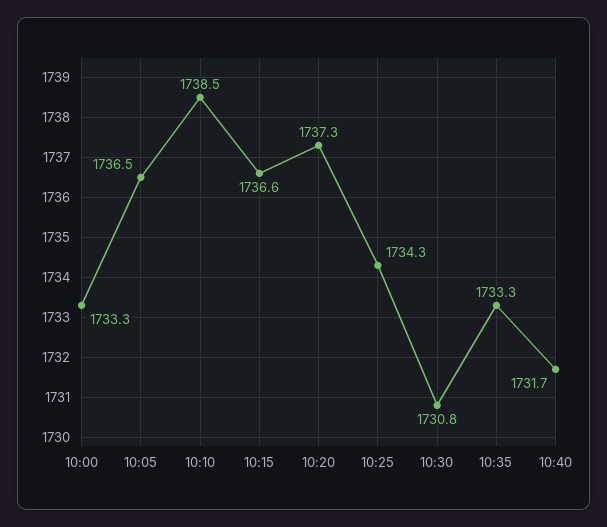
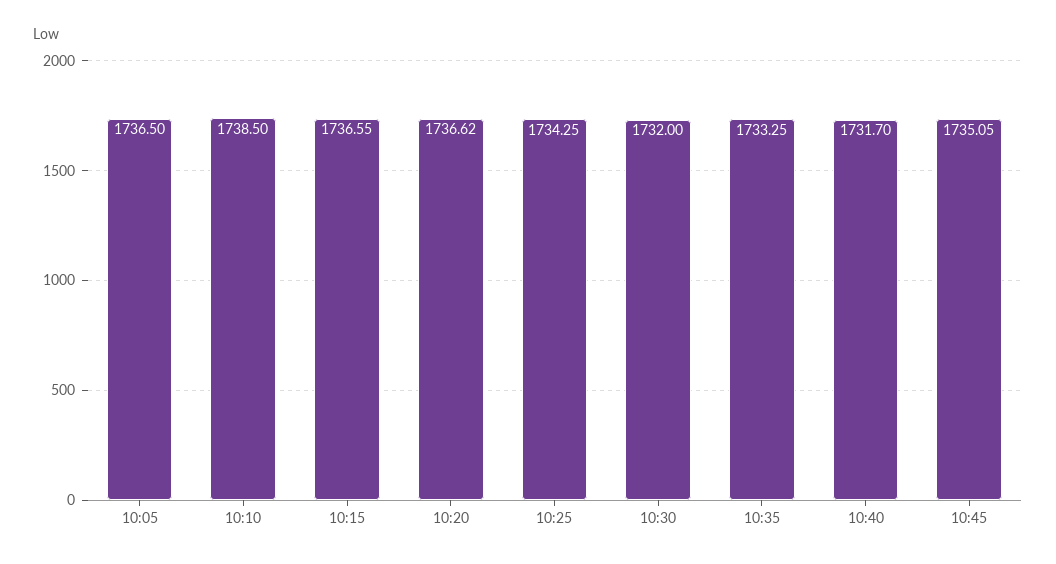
10:00: 1733.3 -> none
10:20: 1737.3 -> 1736.62
10:30: 1730.8 -> 1732
10:45: none -> 1735.05

